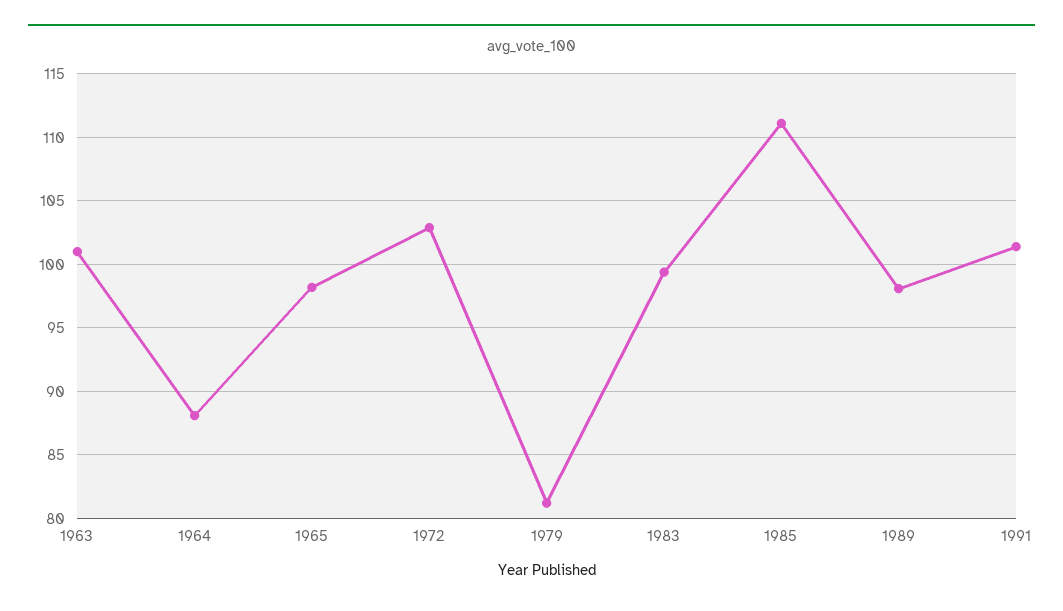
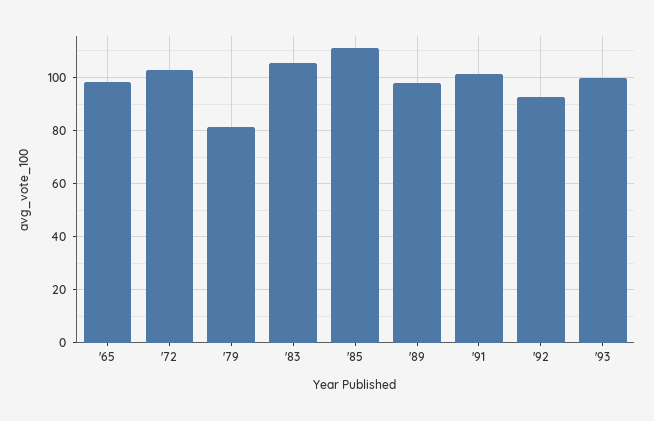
1963: 101 -> none
1964: 88 -> none
1983: 99.5 -> 105
'92: none -> 92.5
'93: none -> 100

